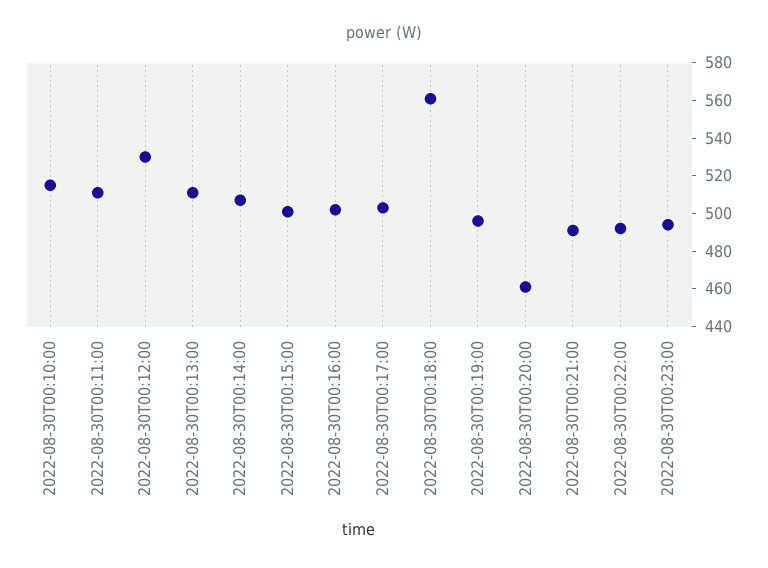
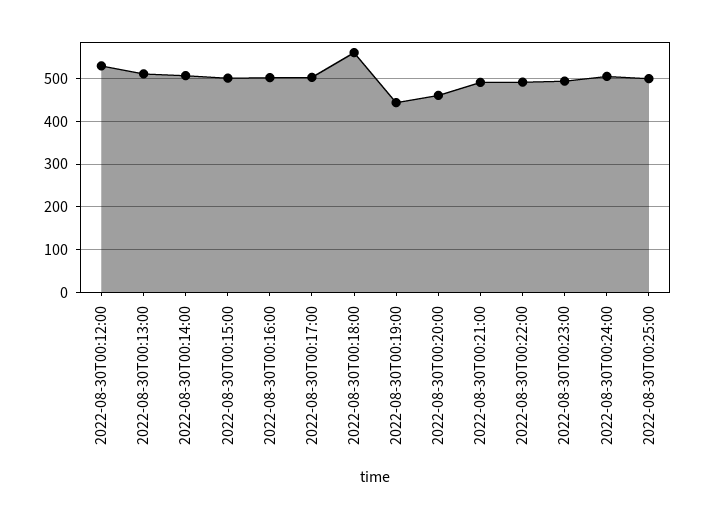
2022-08-30T00:10:00: 515 -> none
2022-08-30T00:11:00: 510 -> none
2022-08-30T00:19:00: 495 -> 440
2022-08-30T00:24:00: none -> 500
2022-08-30T00:25:00: none -> 500

